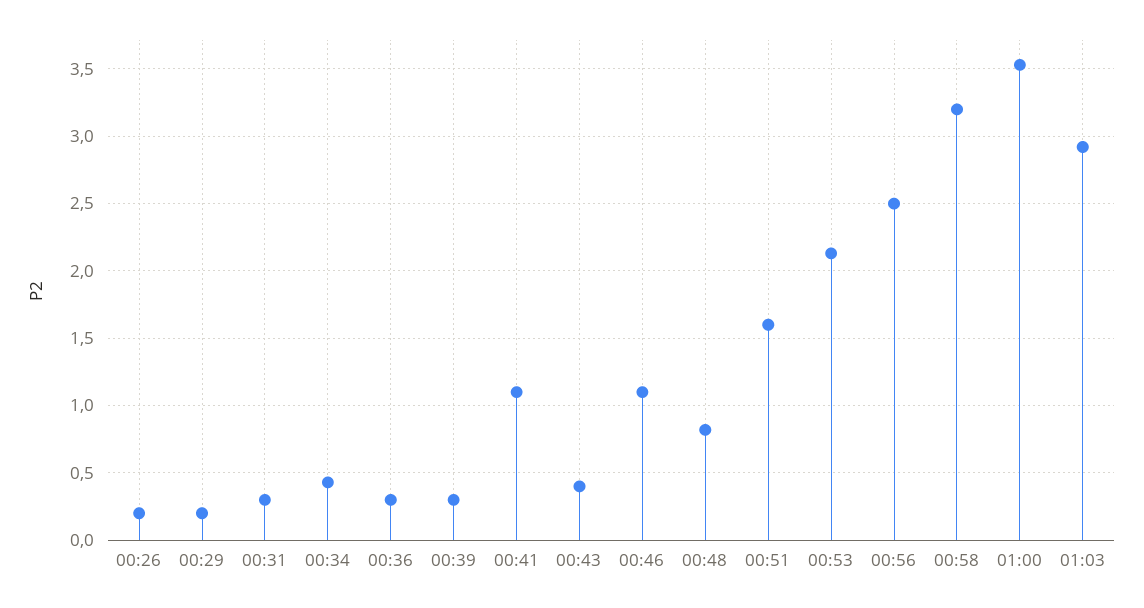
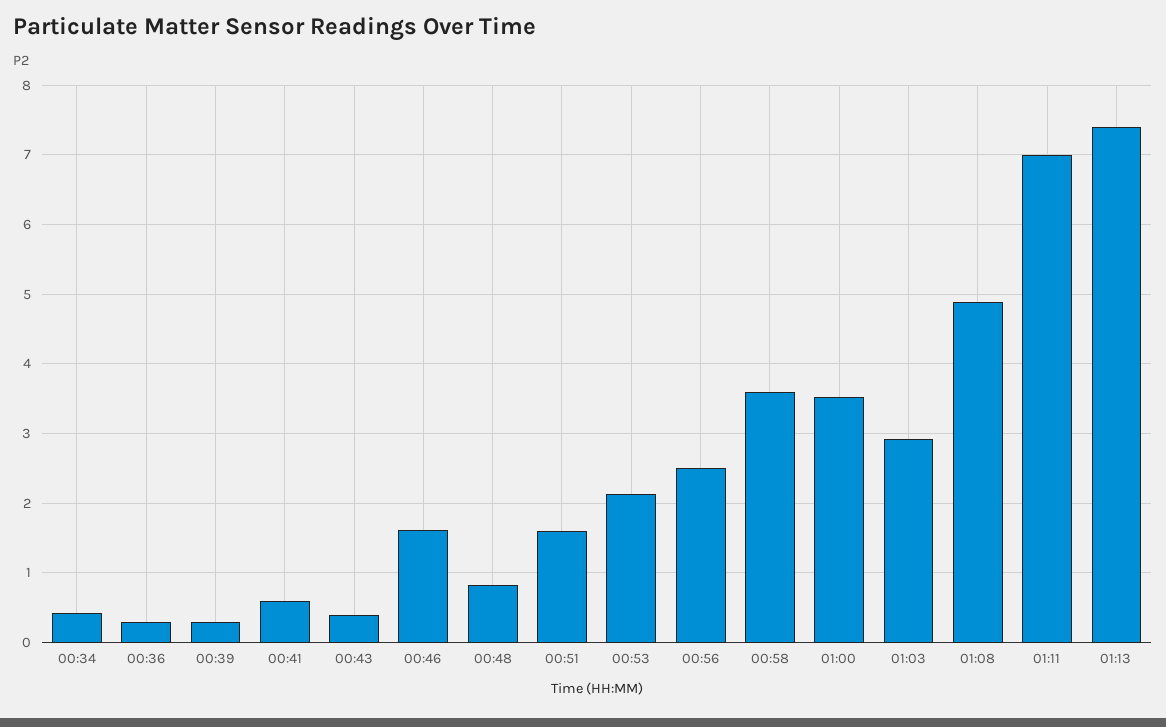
00:26: 0.2 -> none
00:29: 0.2 -> none
00:31: 0.3 -> none
00:41: 1.1 -> 0.6
00:46: 1.1 -> 1.6
00:58: 3.2 -> 3.6
01:08: none -> 4.9
01:11: none -> 7
01:13: none -> 7.4

